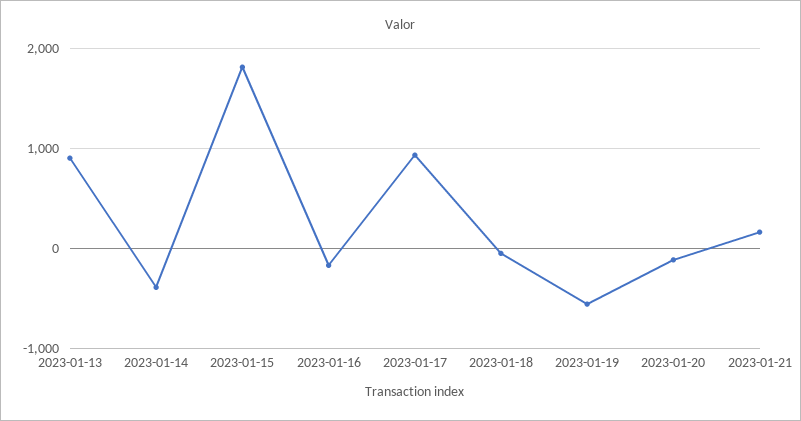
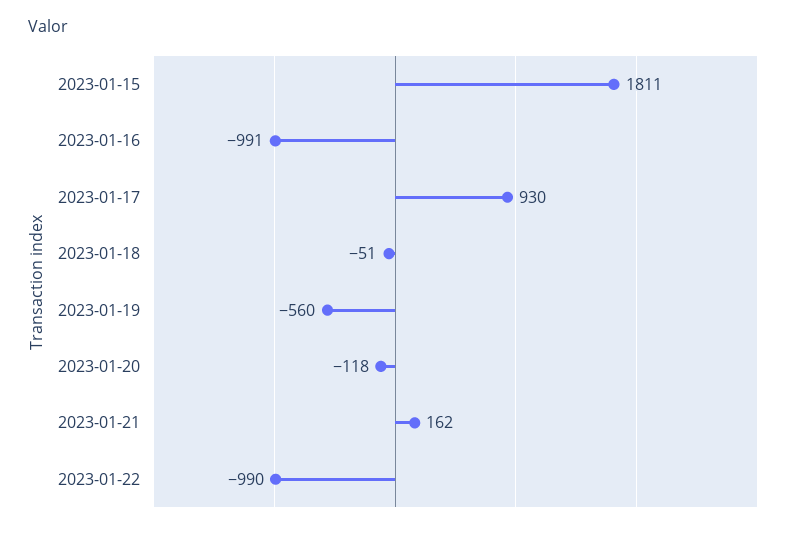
2023-01-13: 900 -> none
2023-01-14: -400 -> none
2023-01-16: -200 -> -991
2023-01-22: none -> -990

